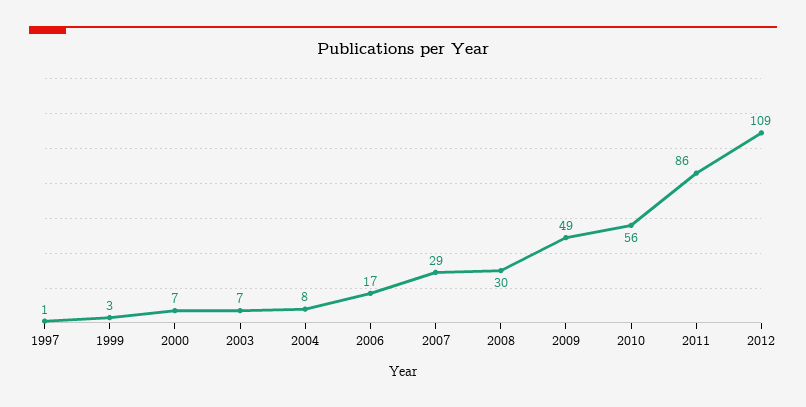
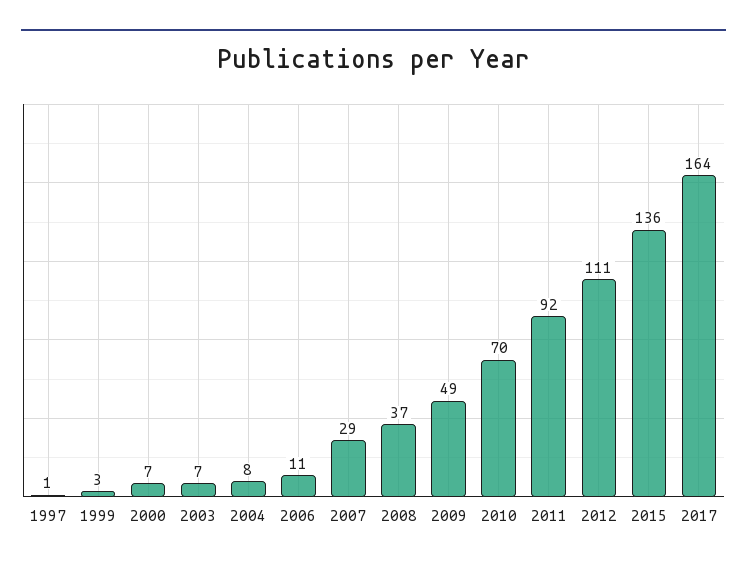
2006: 17 -> 11
2008: 30 -> 37
2010: 56 -> 70
2011: 86 -> 92
2012: 109 -> 111
2015: none -> 136
2017: none -> 164

